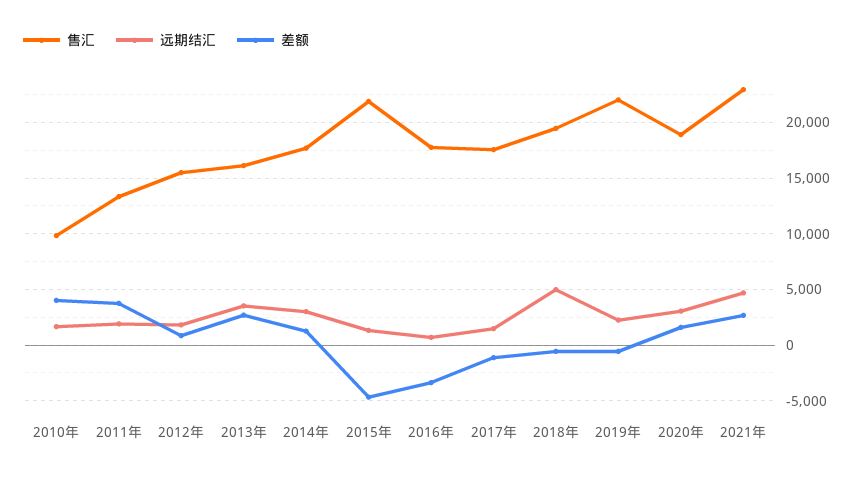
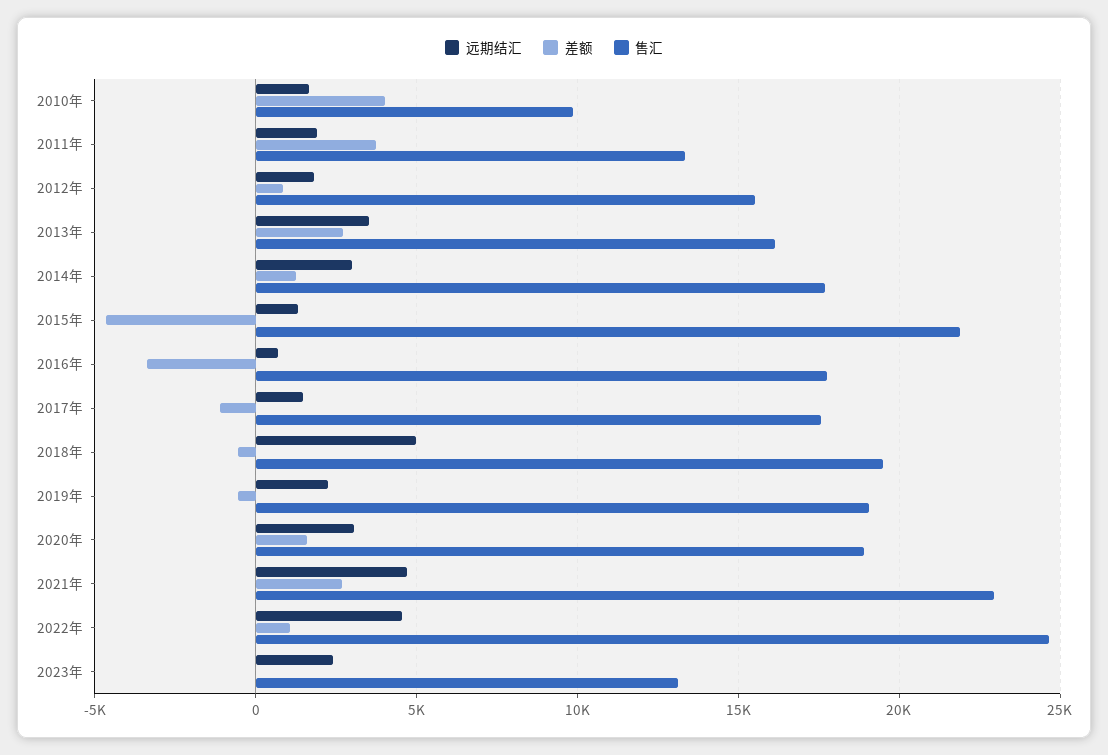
售汇, 2019年: 22000 -> 19000
远期结汇, 2022年: none -> 4500
差额, 2022年: none -> 1000
售汇, 2022年: none -> 24500
远期结汇, 2023年: none -> 2500
差额, 2023年: none -> 0
售汇, 2023年: none -> 13000

